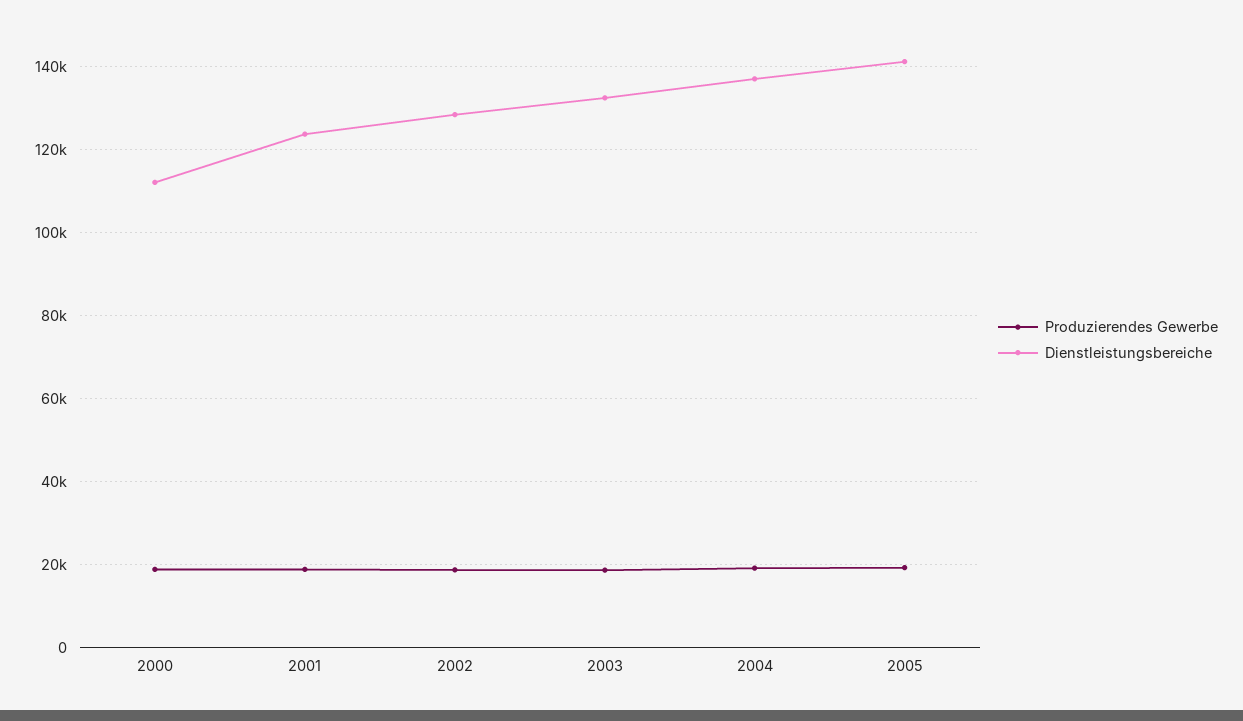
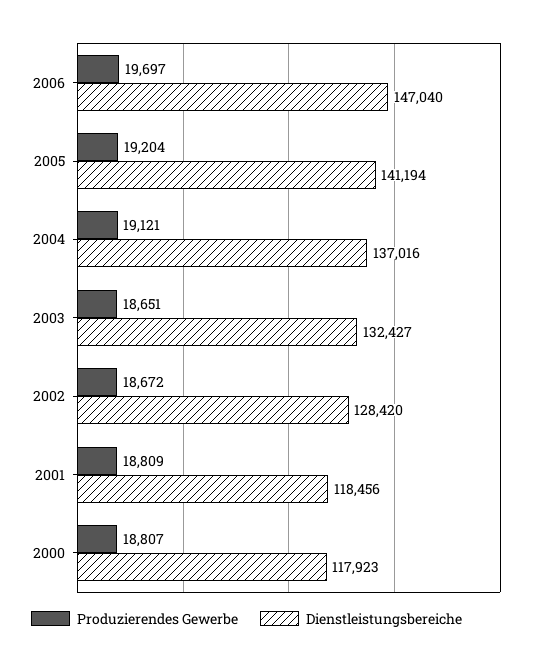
Dienstleistungsbereiche, 2000: 112000 -> 117923
Dienstleistungsbereiche, 2001: 124000 -> 118456
Produzierendes Gewerbe, 2006: none -> 19697
Dienstleistungsbereiche, 2006: none -> 147040

